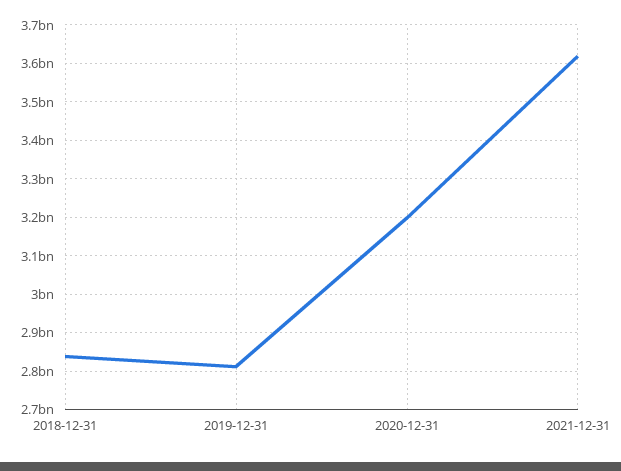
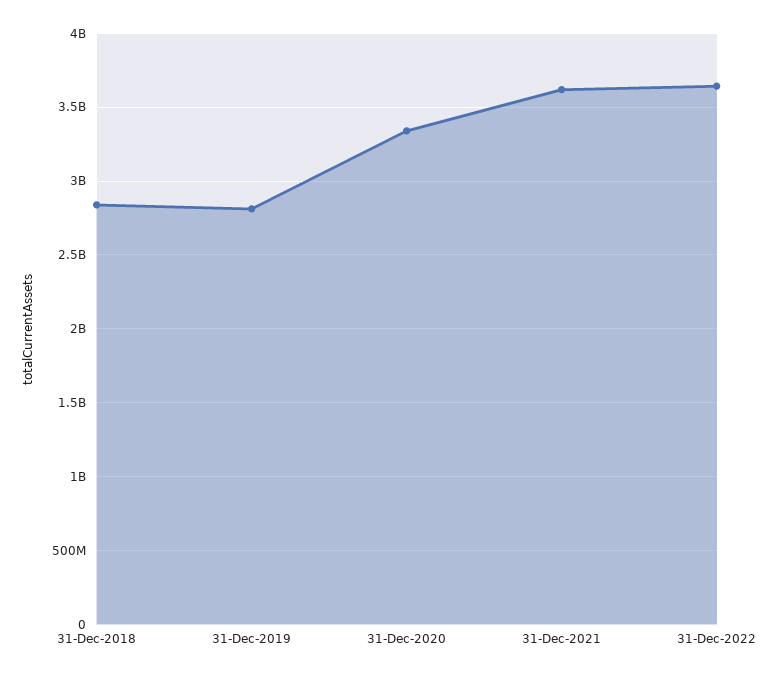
2020-12-31: 3200000000 -> 3350000000
31-Dec-2022: none -> 3650000000

